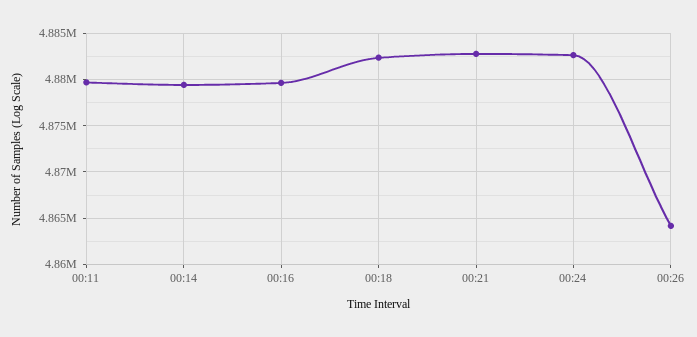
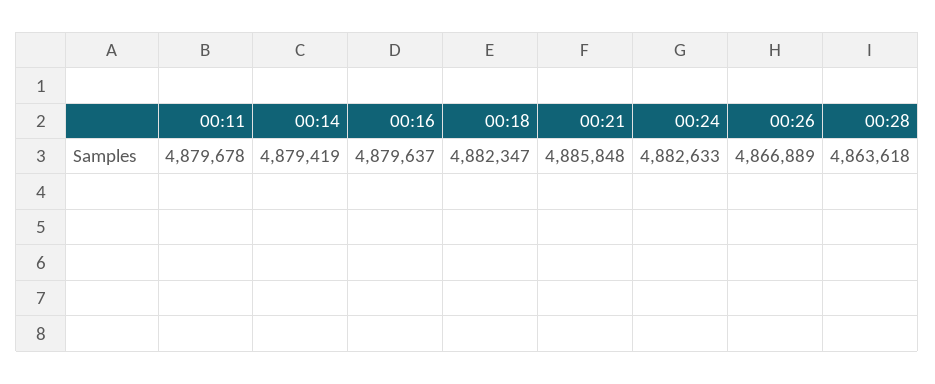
00:21: 4883000 -> 4885848
00:26: 4864000 -> 4866889
00:28: none -> 4863618

